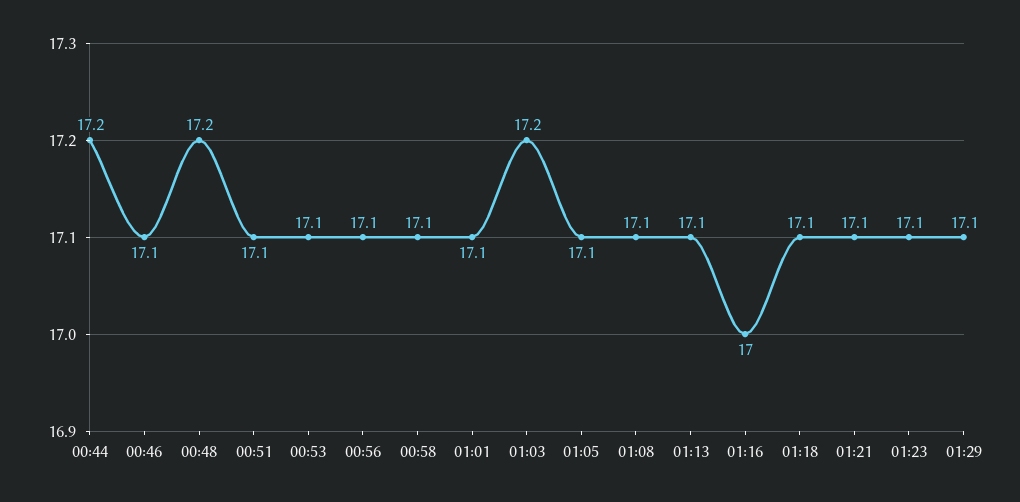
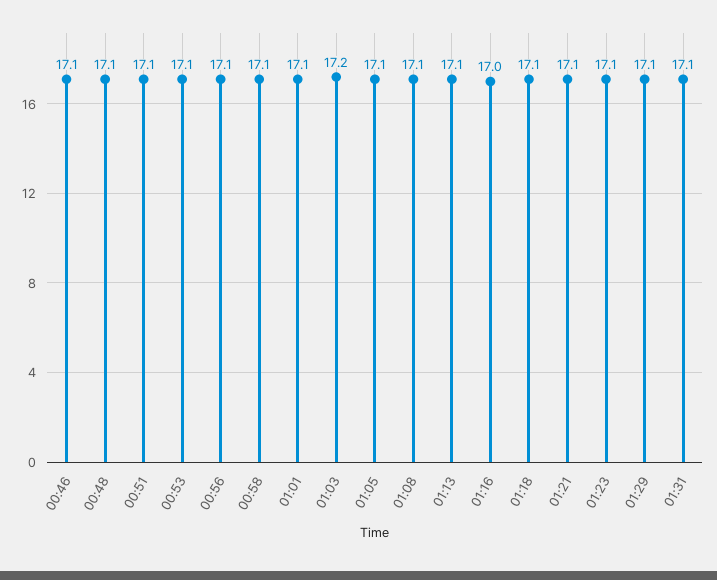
00:44: 17.2 -> none
00:48: 17.2 -> 17.1
01:31: none -> 17.1

